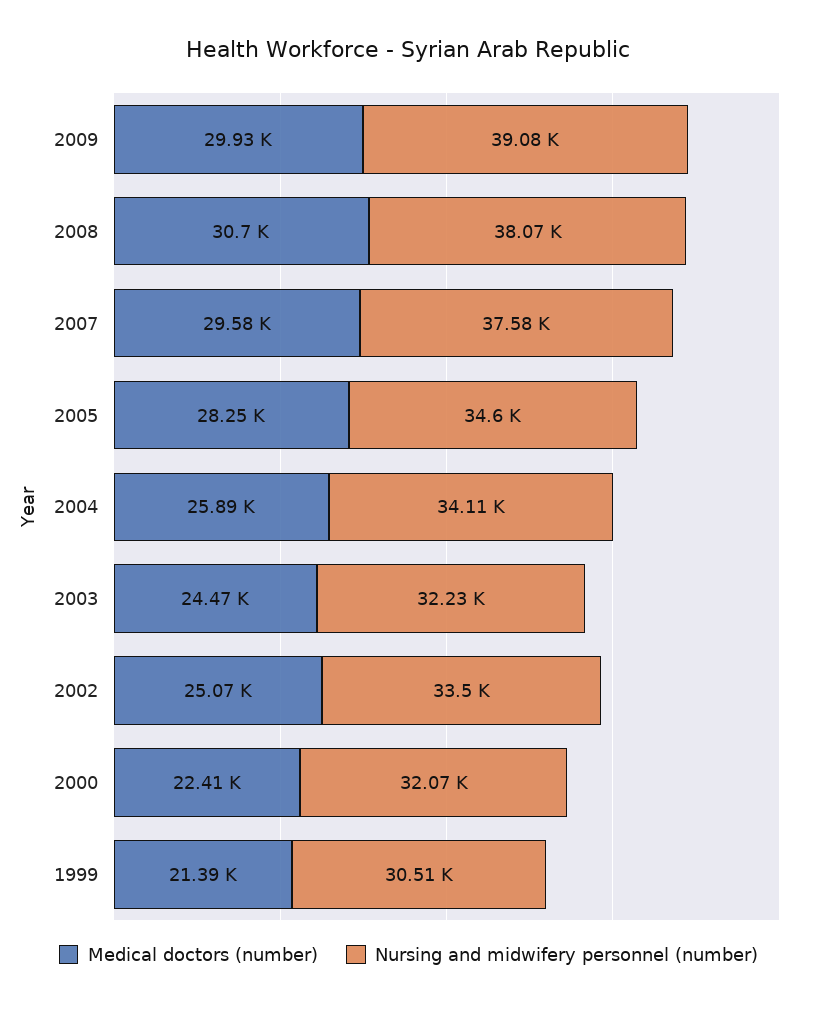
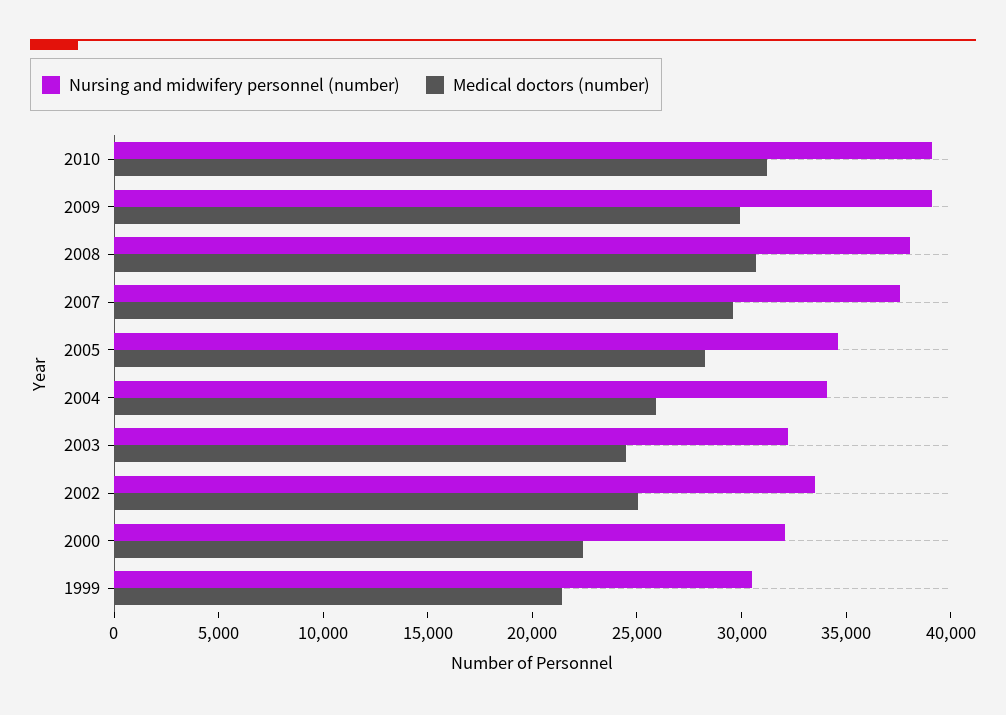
Nursing and midwifery personnel (number), 2010: none -> 39000
Medical doctors (number), 2010: none -> 31000

